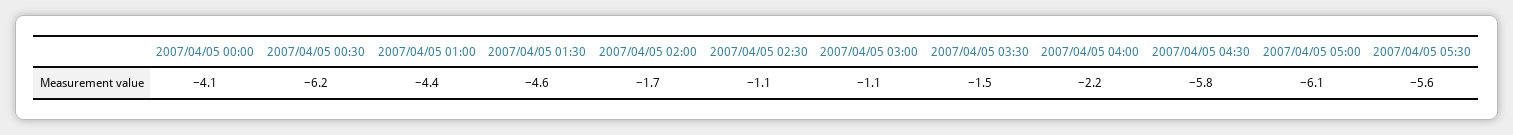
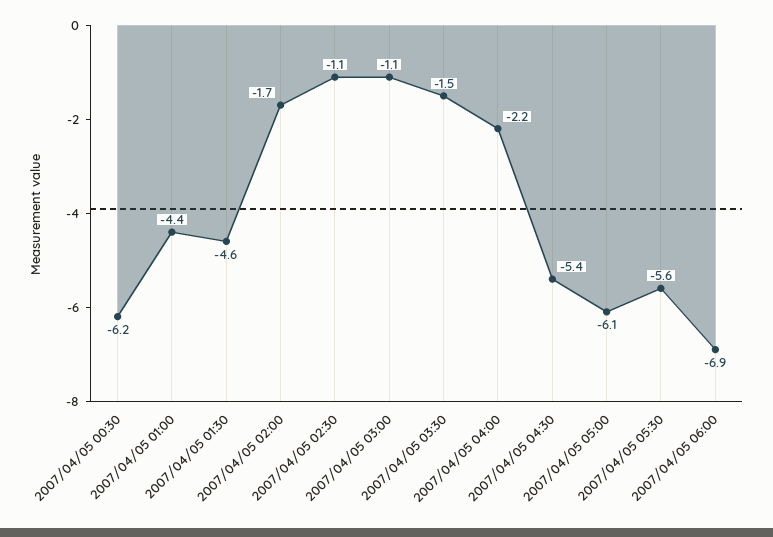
2007/04/05 00:00: -4.1 -> none
2007/04/05 04:30: -5.8 -> -5.4
2007/04/05 06:00: none -> -6.9

